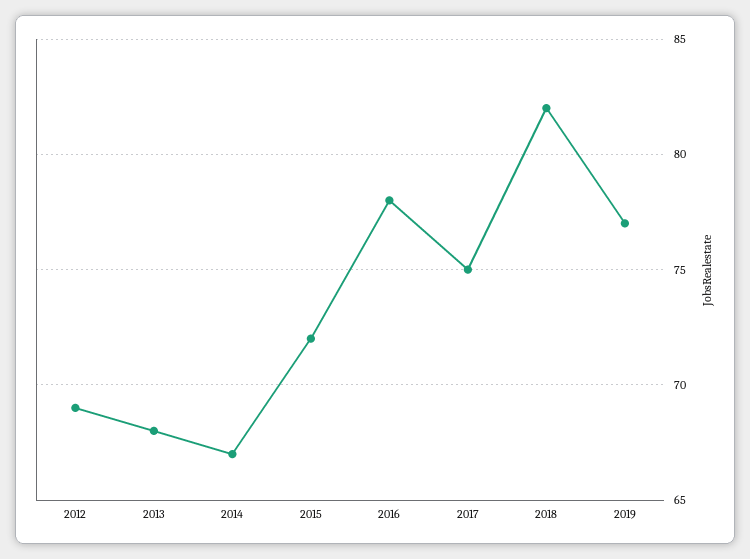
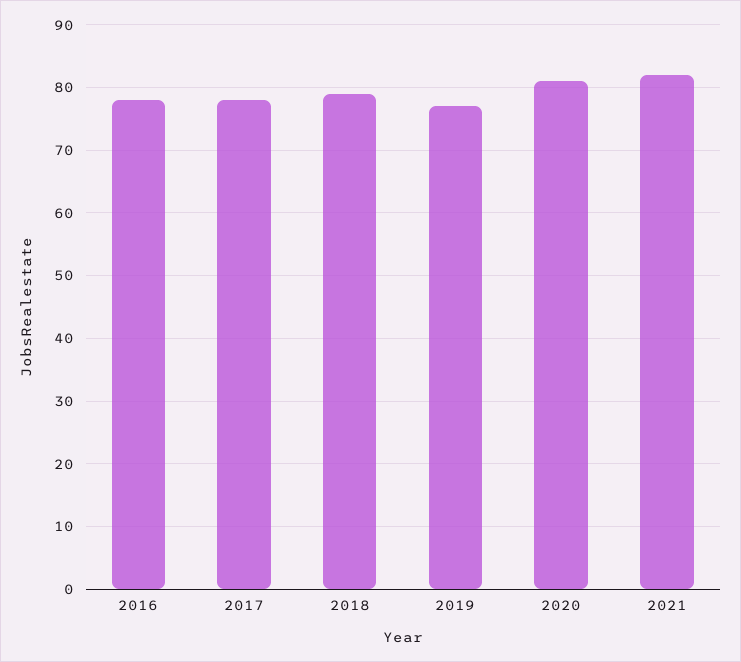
2012: 69 -> none
2013: 68 -> none
2014: 67 -> none
2015: 72 -> none
2017: 75 -> 78
2018: 82 -> 79
2020: none -> 81
2021: none -> 82

